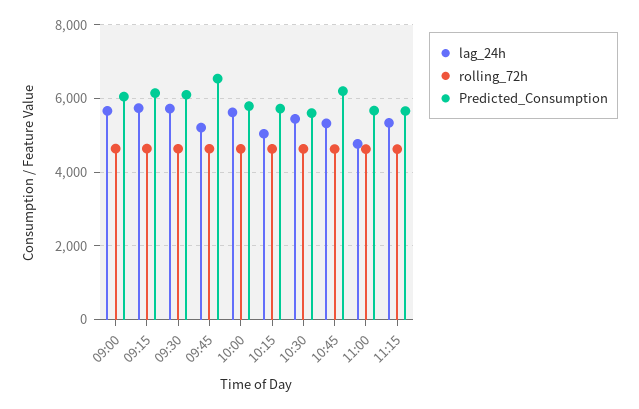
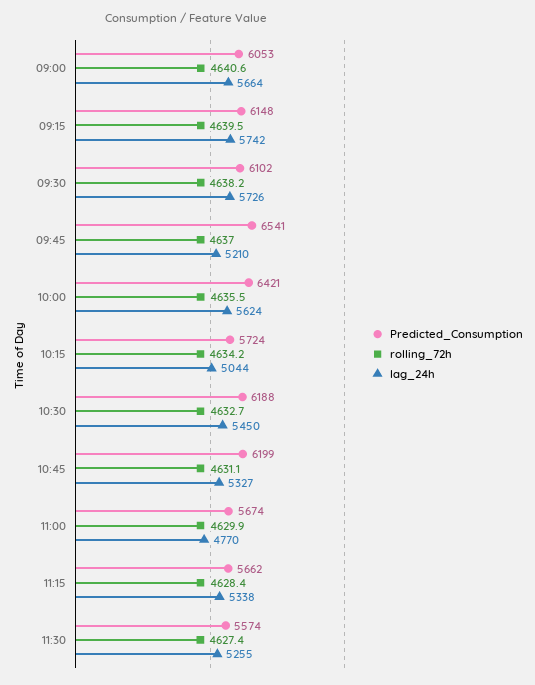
Predicted_Consumption, 10:00: 5800 -> 6421
Predicted_Consumption, 10:30: 5600 -> 6188
Predicted_Consumption, 11:30: none -> 5574
rolling_72h, 11:30: none -> 4627.4
lag_24h, 11:30: none -> 5255

